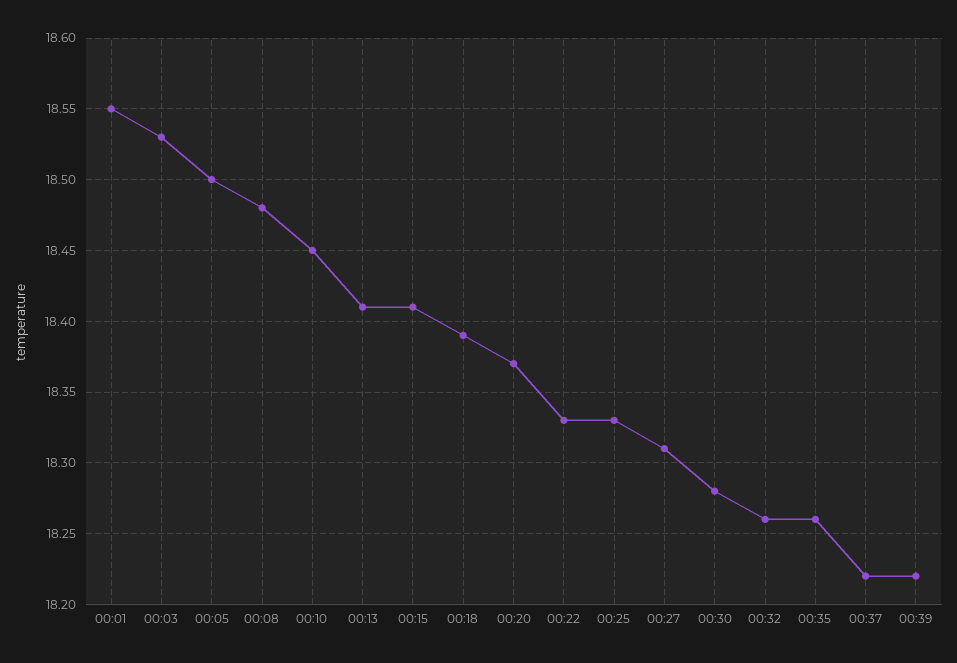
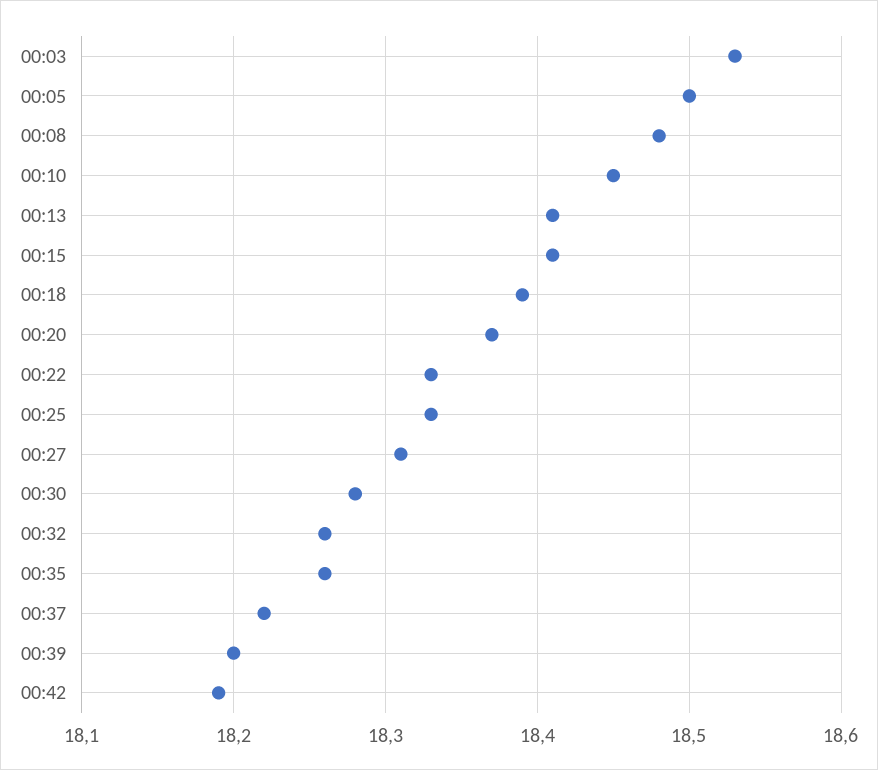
00:01: 18.55 -> none
00:39: 18.22 -> 18.2
00:42: none -> 18.19

